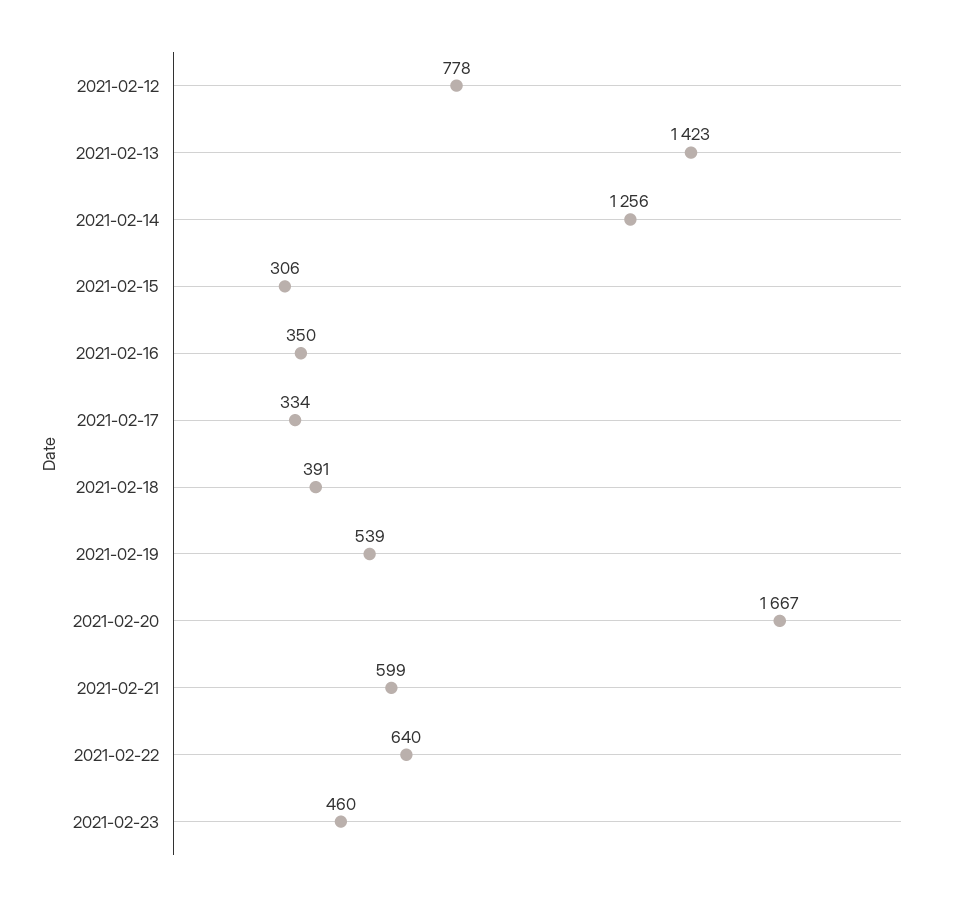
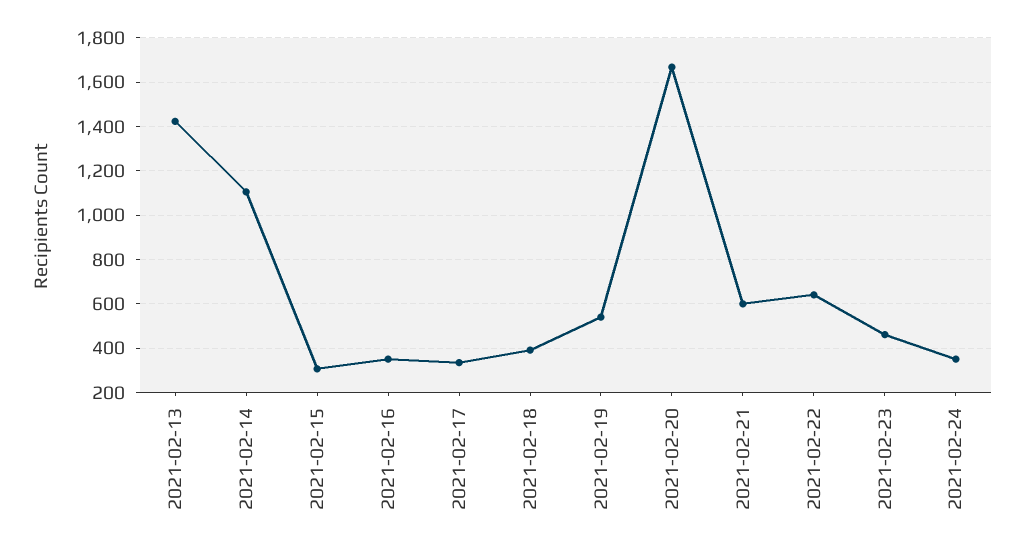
2021-02-12: 778 -> none
2021-02-14: 1256 -> 1100
2021-02-24: none -> 350

